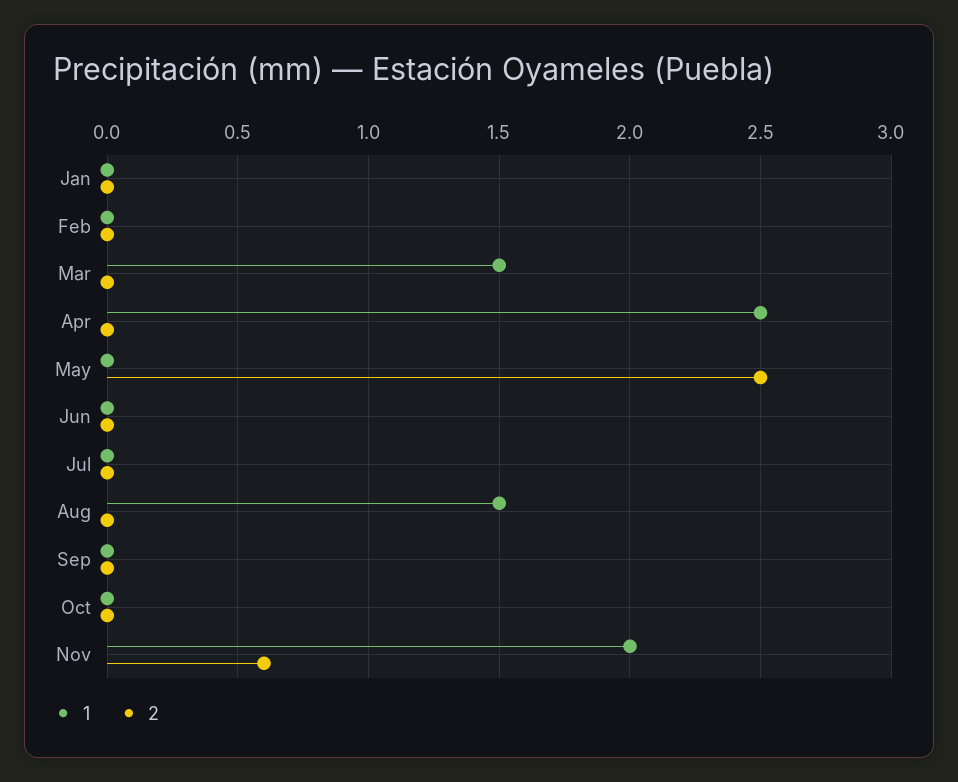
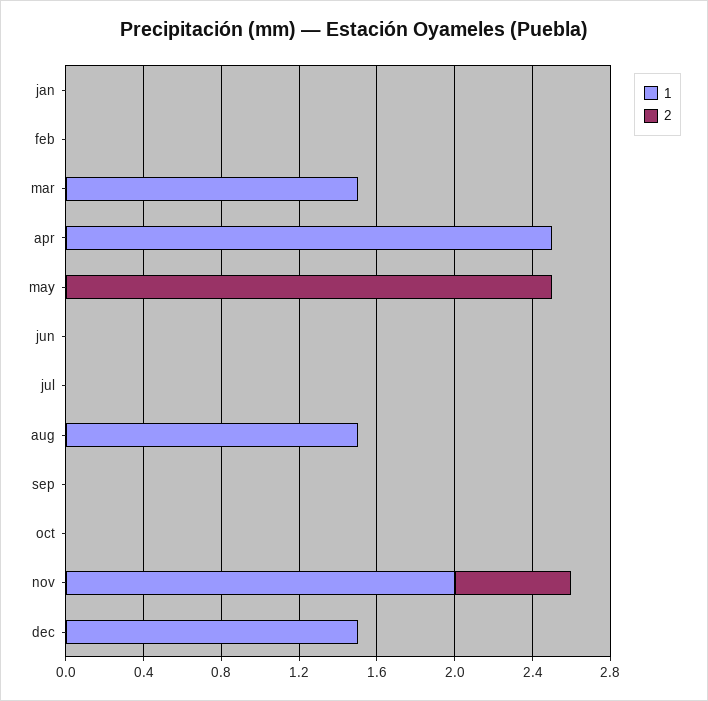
1, dec: none -> 1.5
2, dec: none -> 0

